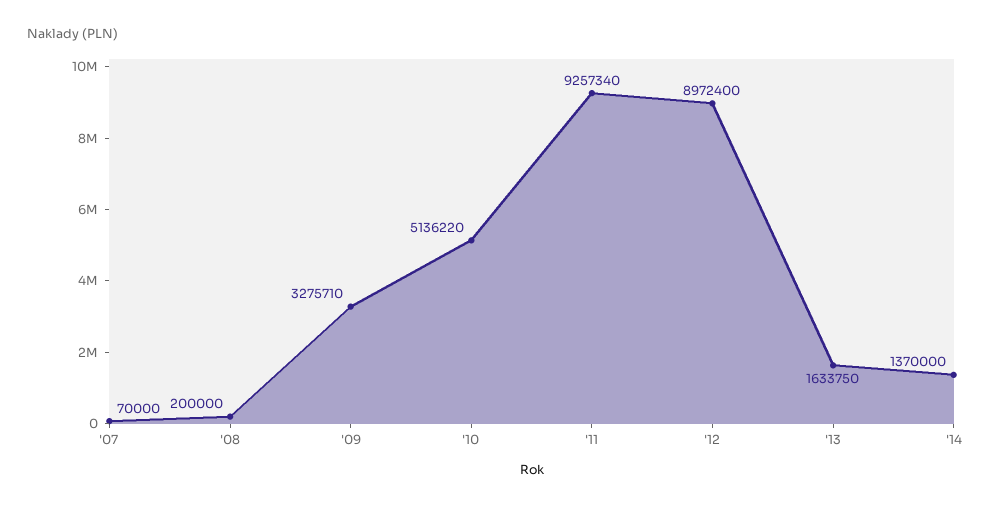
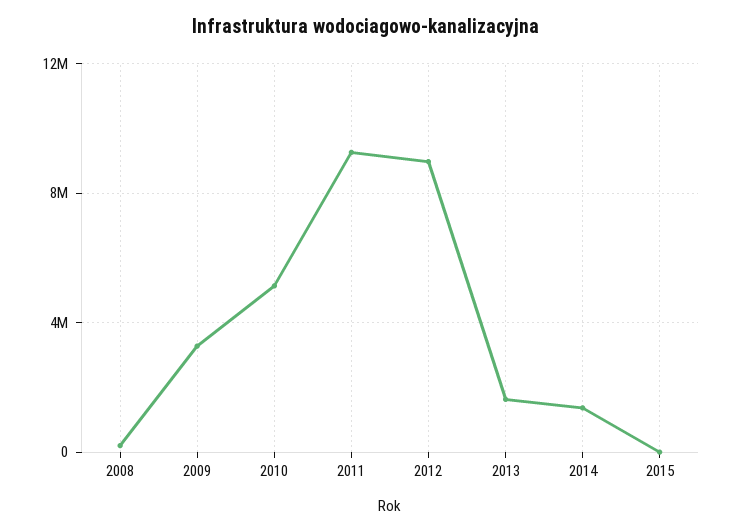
'07: 70000 -> none
2015: none -> 0

